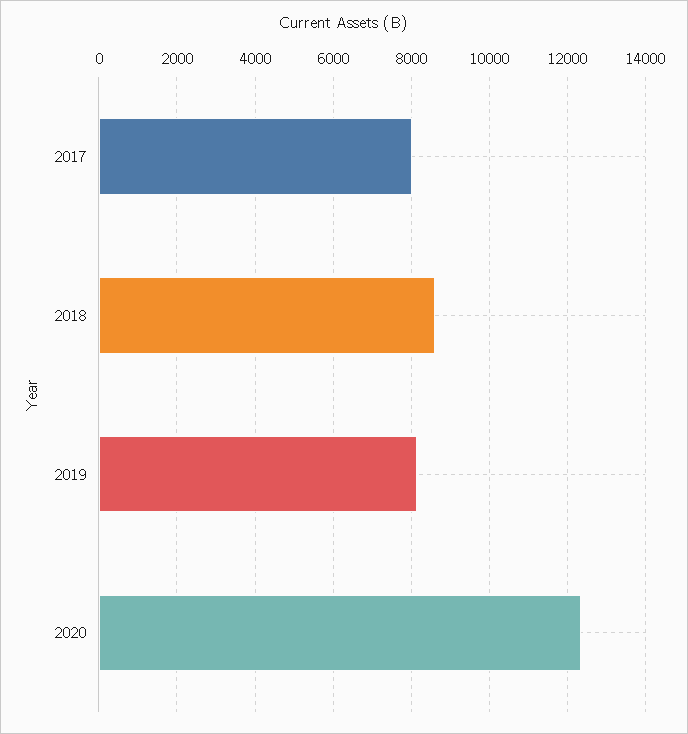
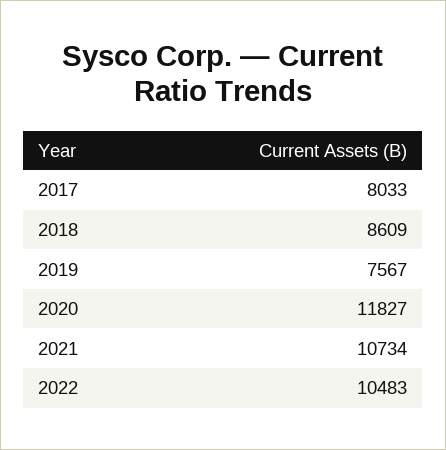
2019: 8200 -> 7567
2020: 12400 -> 11827
2021: none -> 10734
2022: none -> 10483

